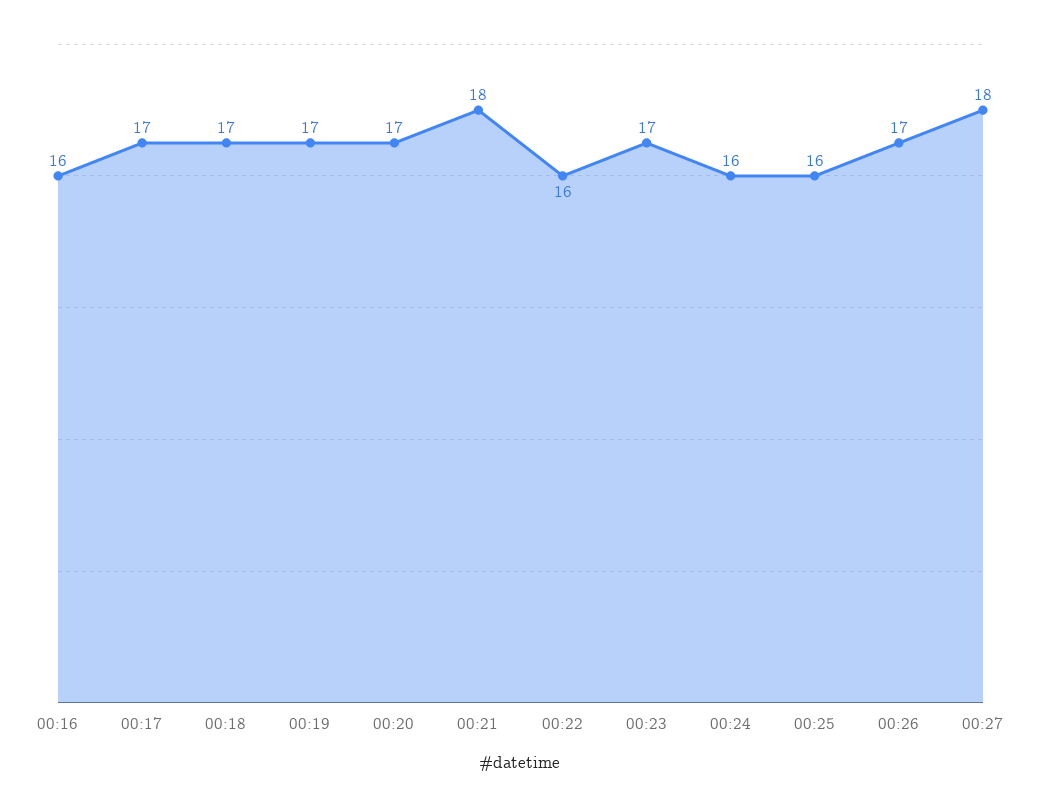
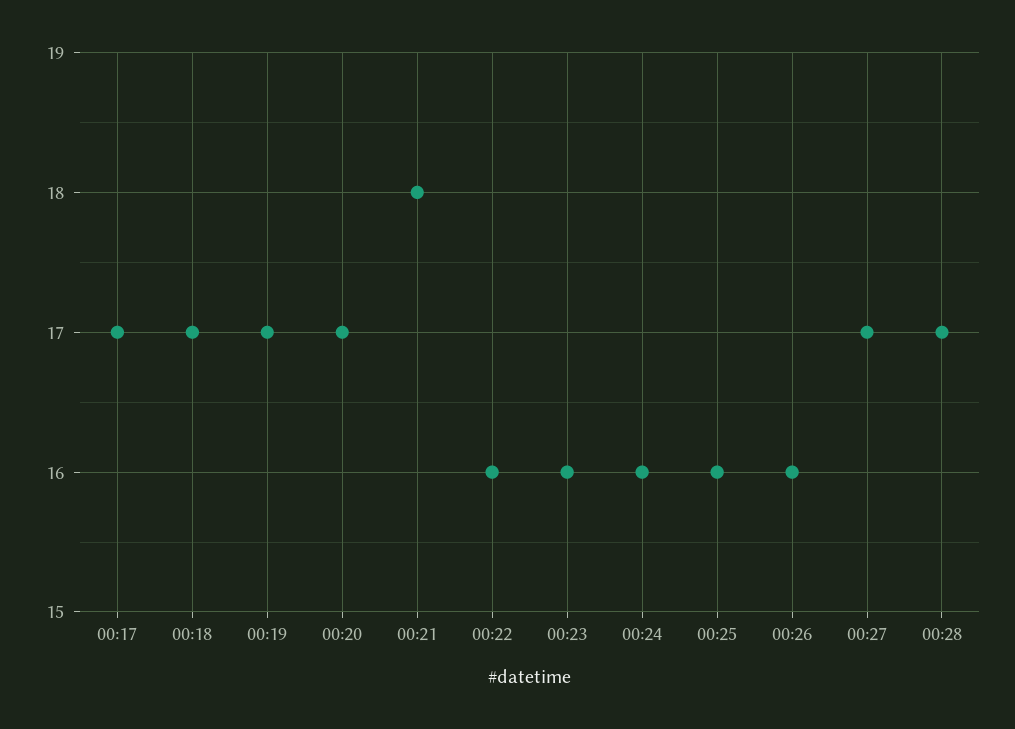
00:16: 16 -> none
00:23: 17 -> 16
00:26: 17 -> 16
00:27: 18 -> 17
00:28: none -> 17

